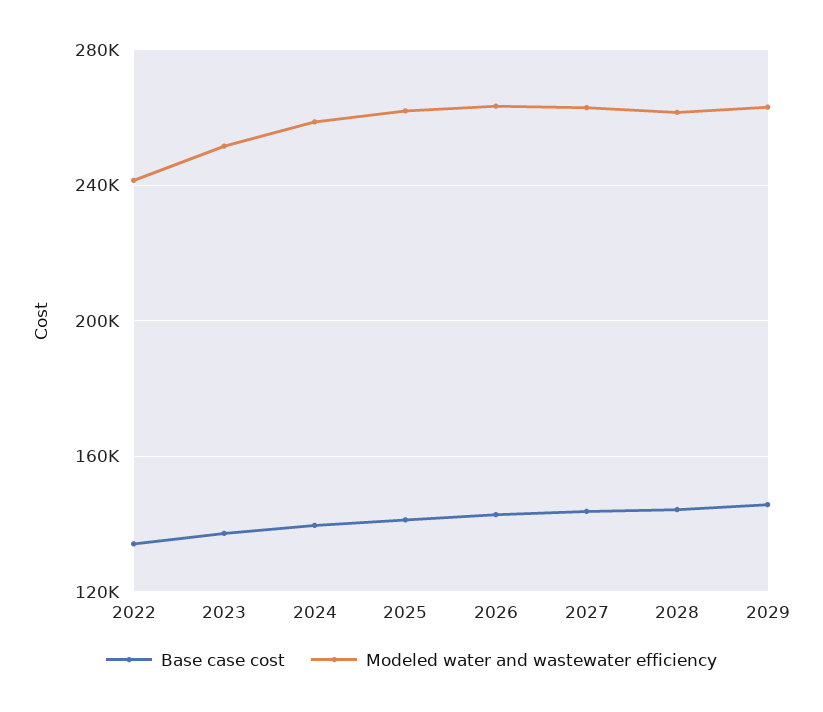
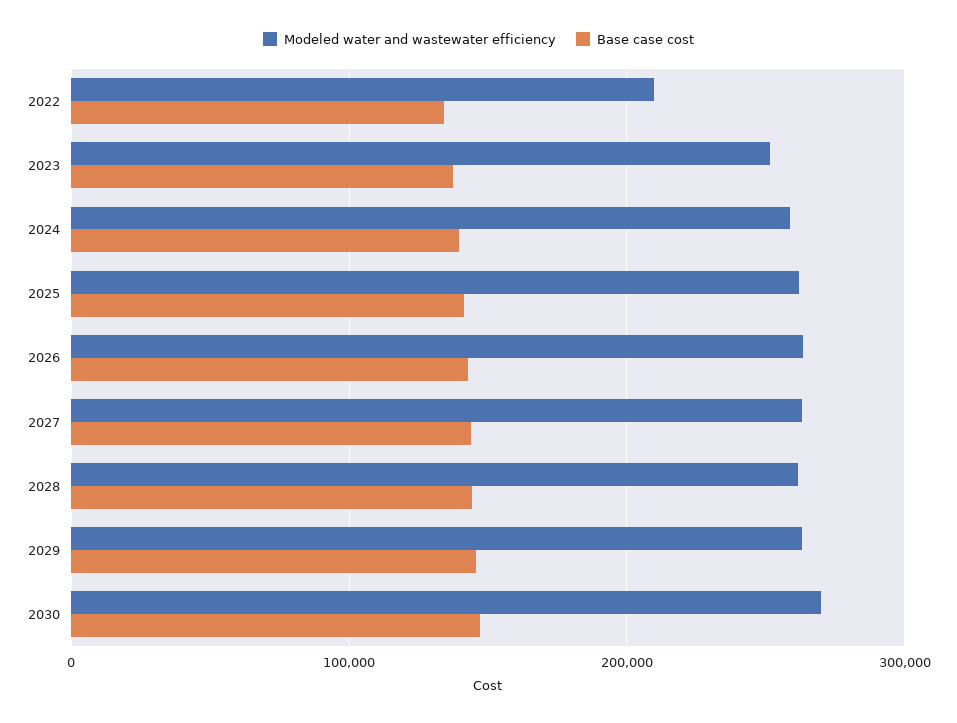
Modeled water and wastewater efficiency, 2022: 240000 -> 210000
Modeled water and wastewater efficiency, 2030: none -> 270000
Base case cost, 2030: none -> 150000

